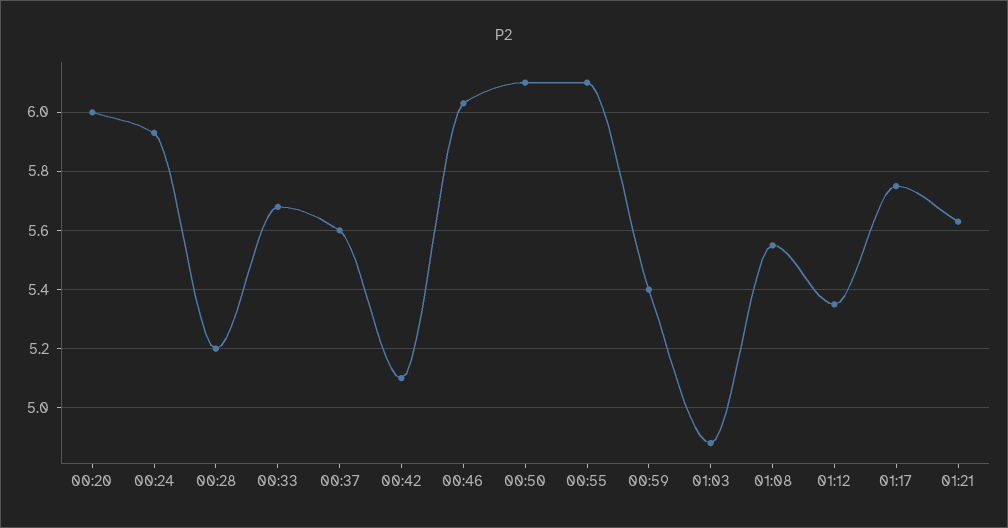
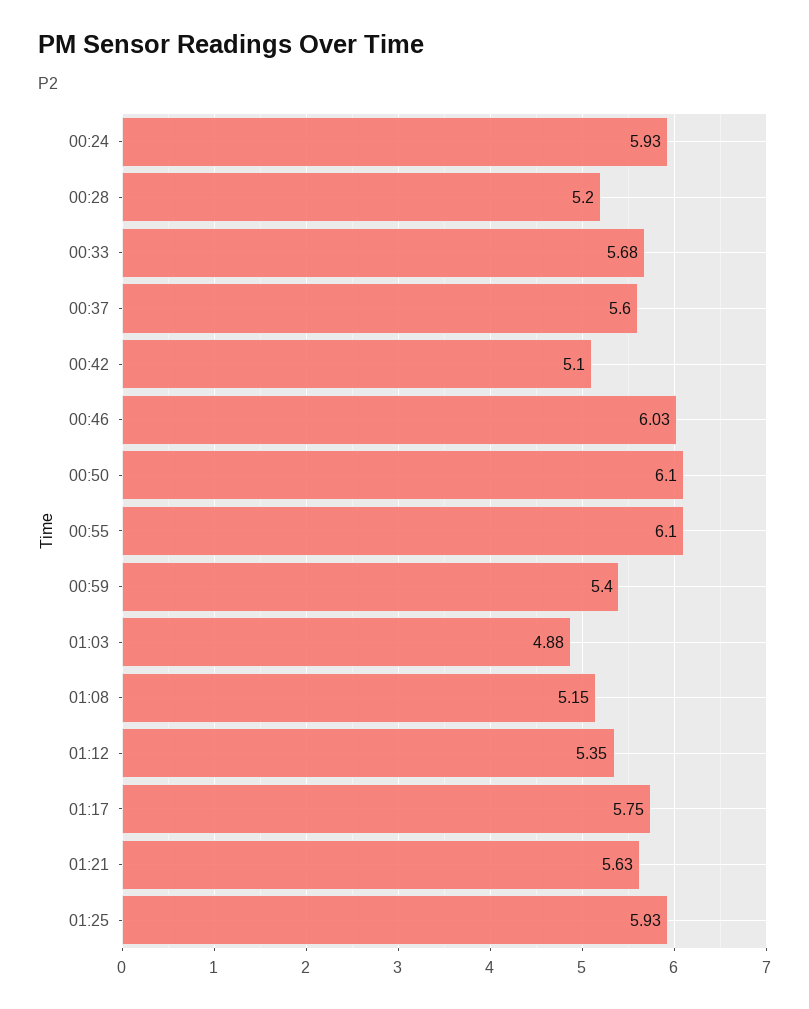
00:20: 6 -> none
01:08: 5.55 -> 5.15
01:25: none -> 5.93

